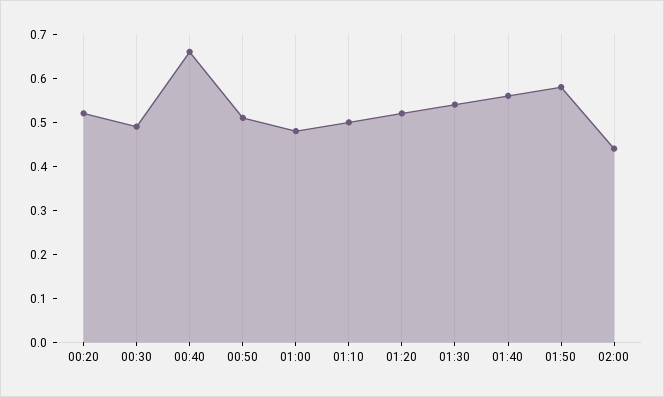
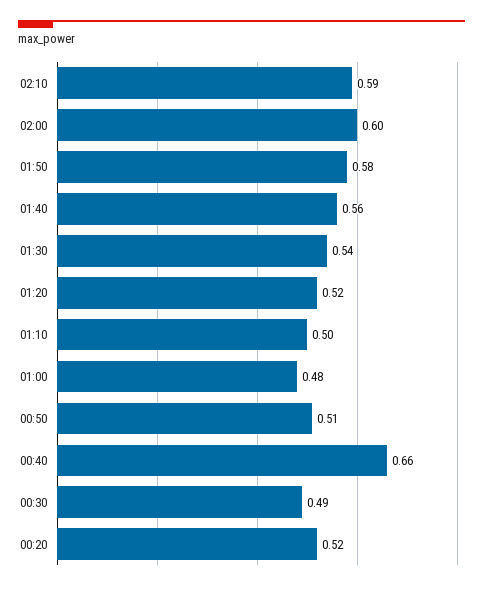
02:00: 0.45 -> 0.6
02:10: none -> 0.59

